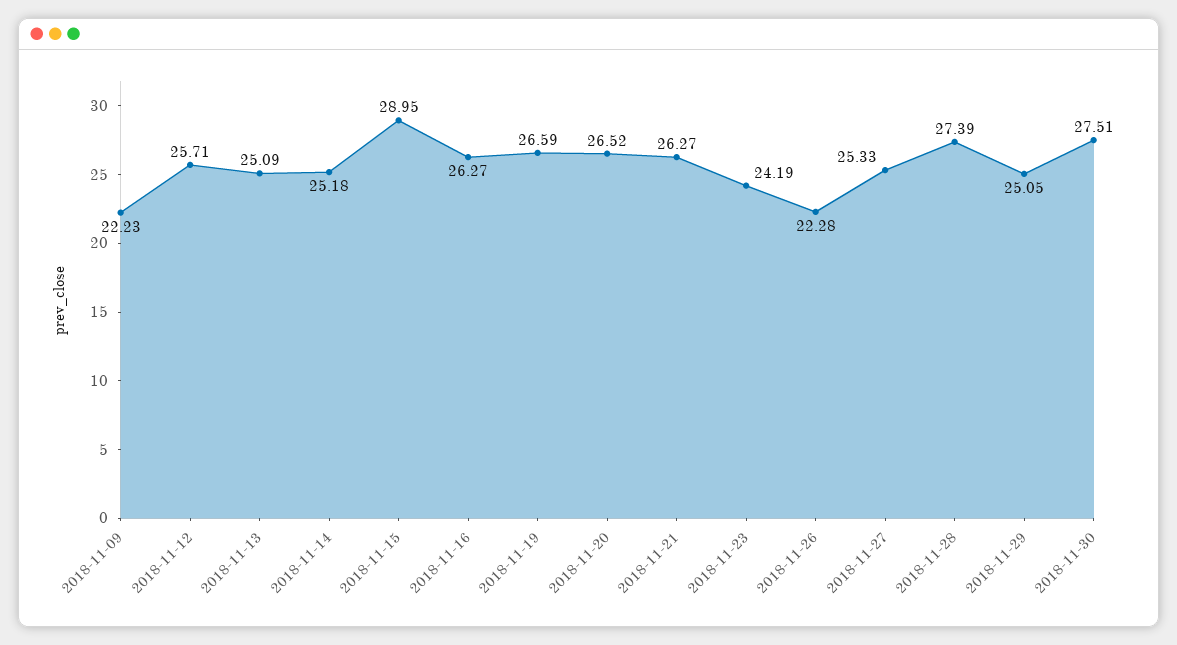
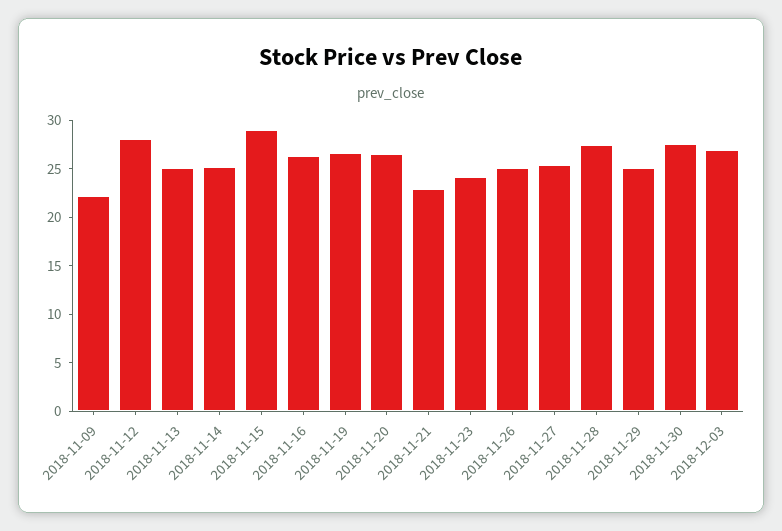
2018-11-12: 25.71 -> 28
2018-11-21: 26.27 -> 23
2018-11-26: 22.28 -> 25
2018-12-03: none -> 27

